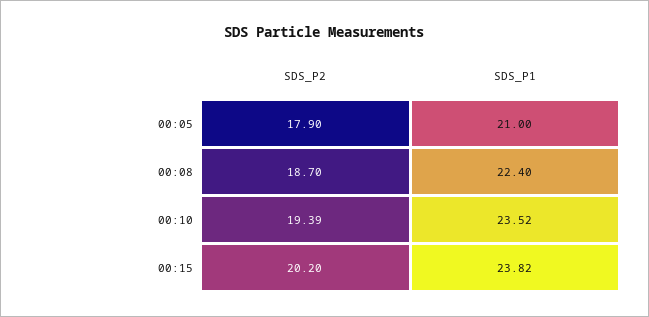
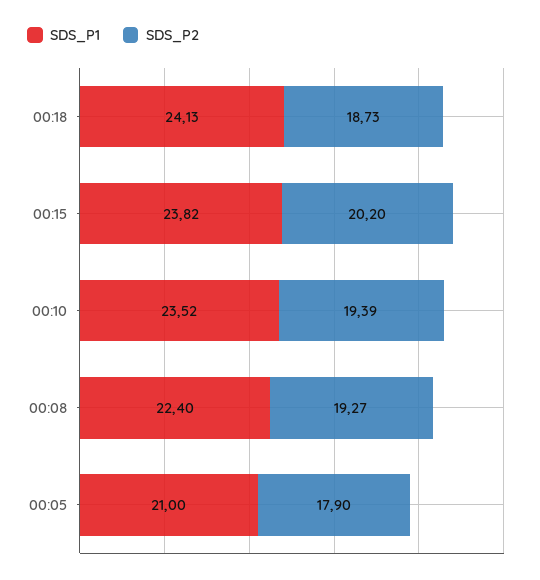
SDS_P2, 00:08: 18.7 -> 19.27
SDS_P1, 00:18: none -> 24.13
SDS_P2, 00:18: none -> 18.73

